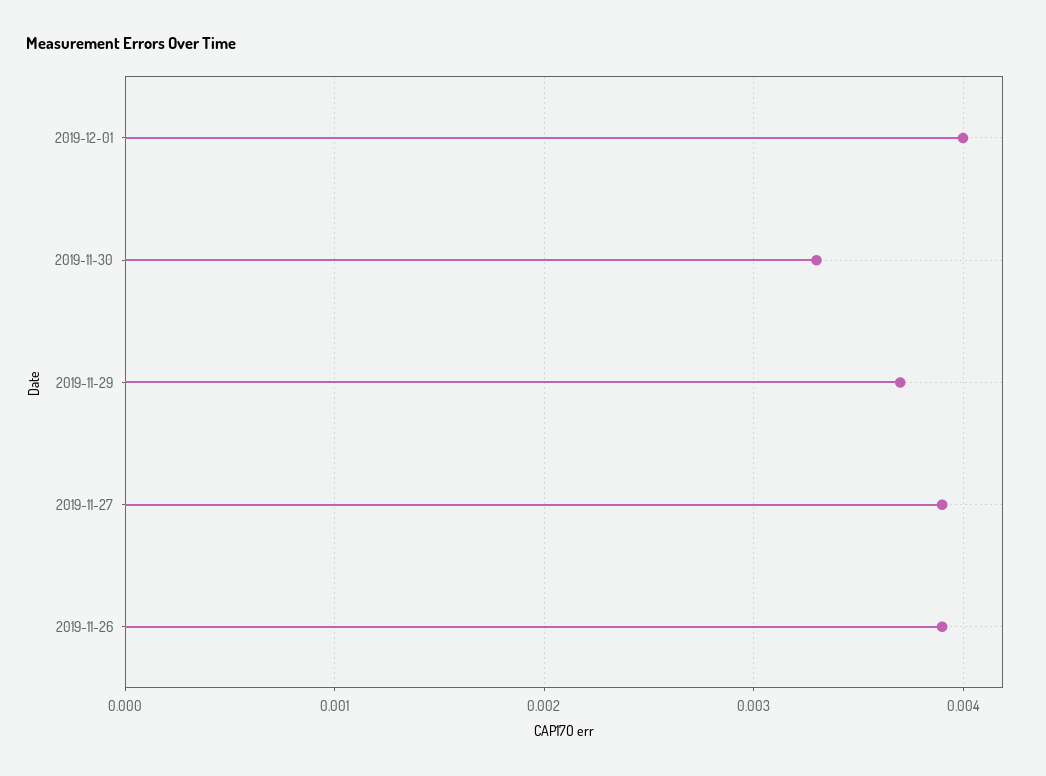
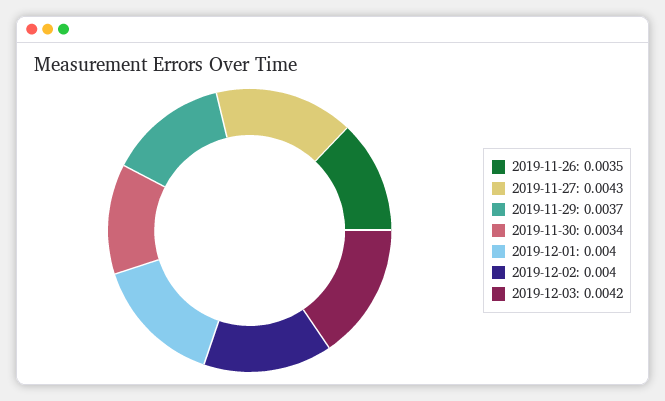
2019-11-30: 0.0033 -> 0.0034
2019-11-27: 0.0039 -> 0.0043
2019-11-26: 0.0039 -> 0.0035
2019-12-02: none -> 0.004
2019-12-03: none -> 0.0042

